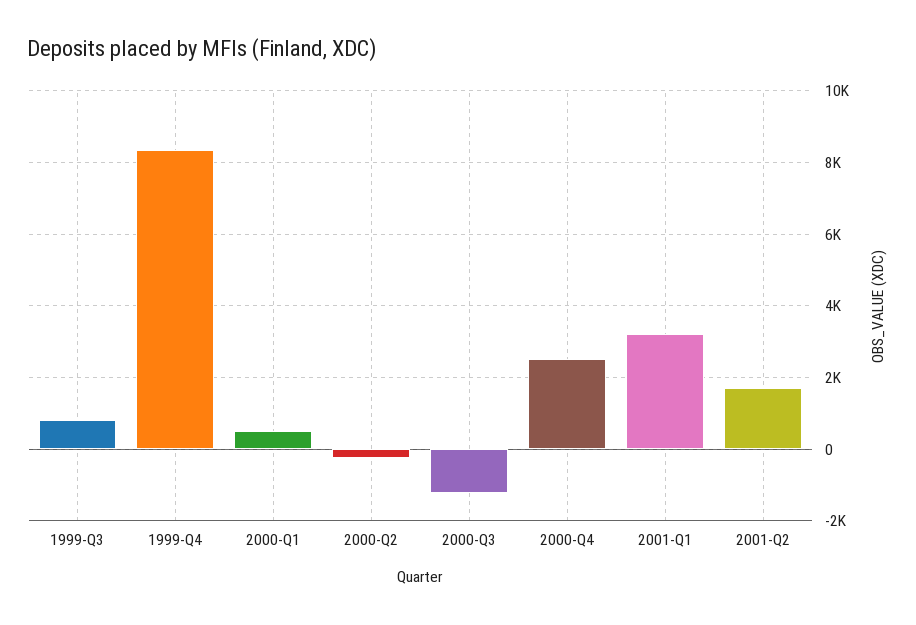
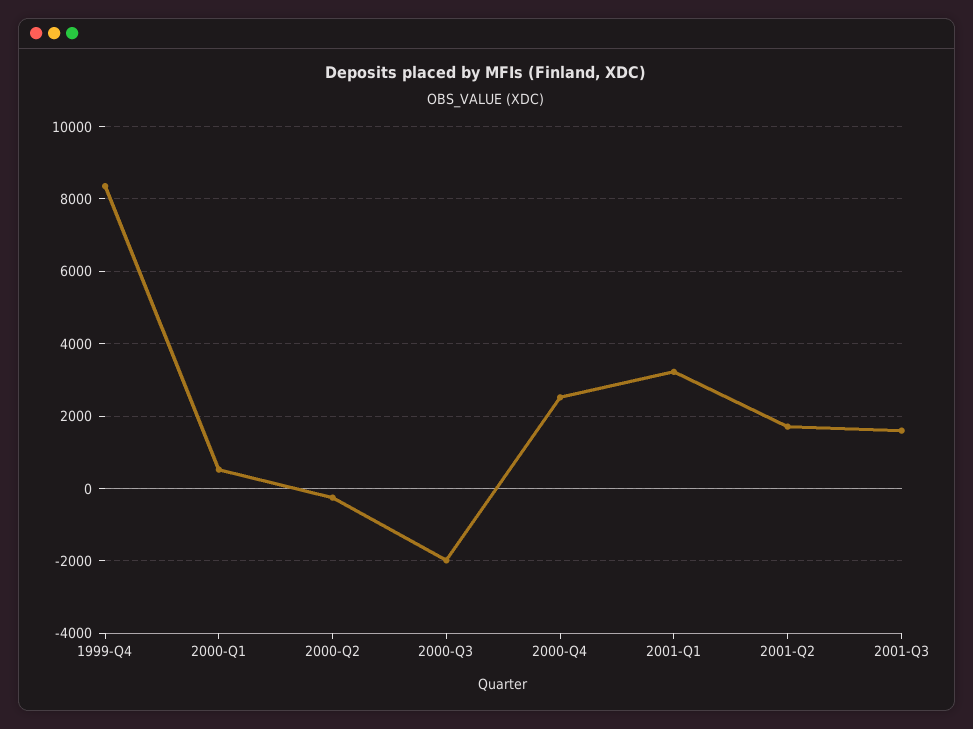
1999-Q3: 800 -> none
2000-Q3: -1200 -> -2000
2001-Q3: none -> 1600

